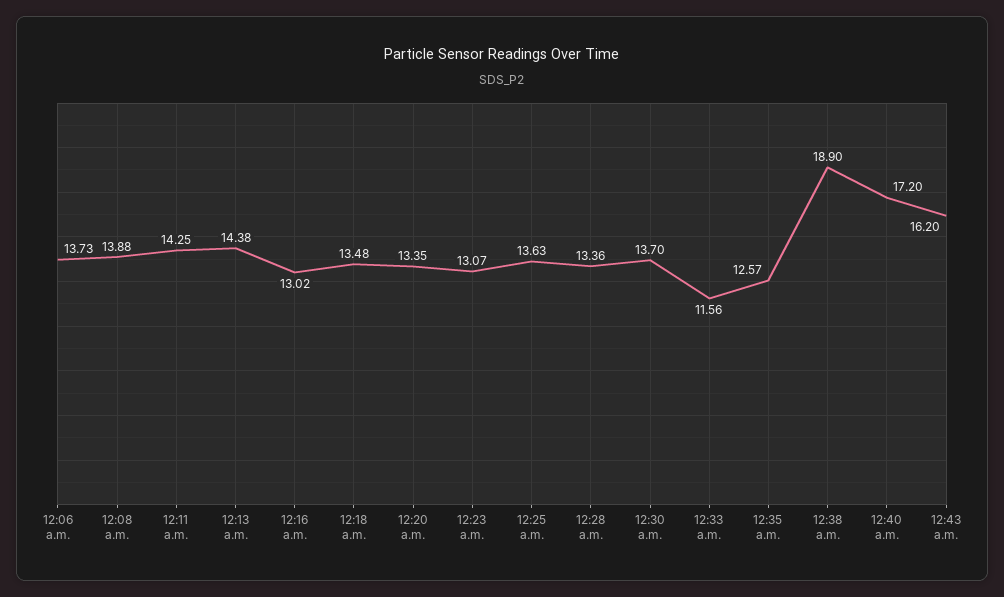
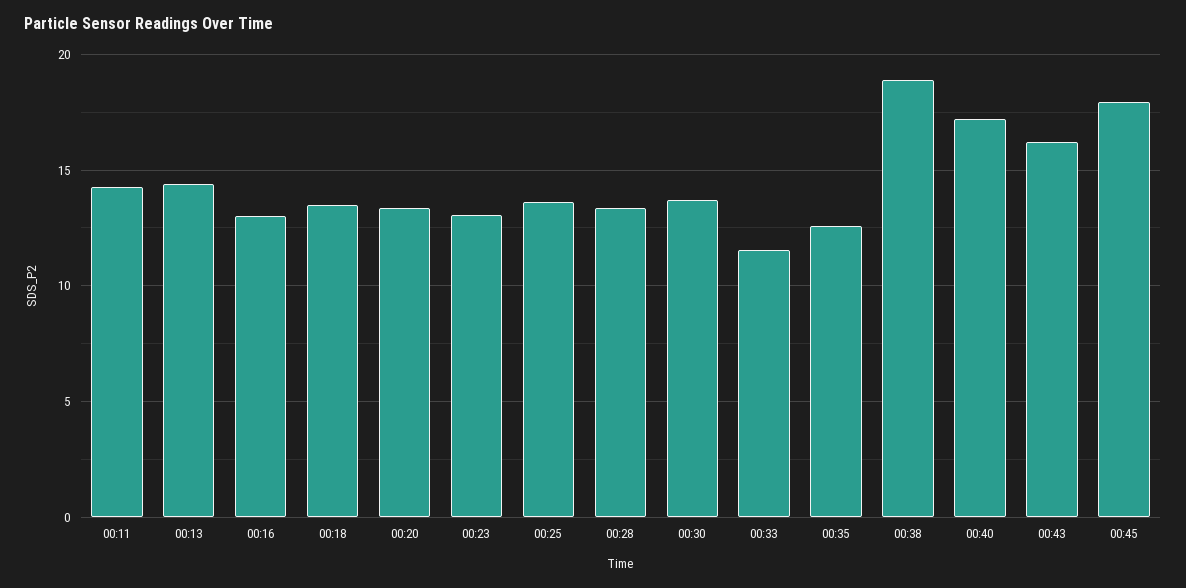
12:06 a.m.: 13.73 -> none
12:08 a.m.: 13.88 -> none
00:45: none -> 18

